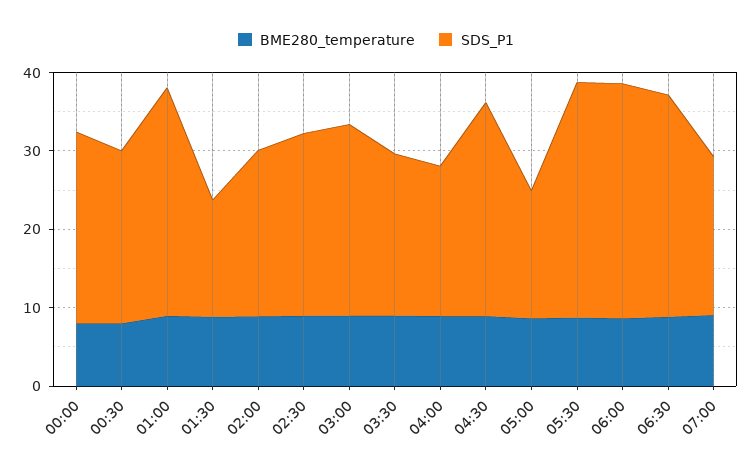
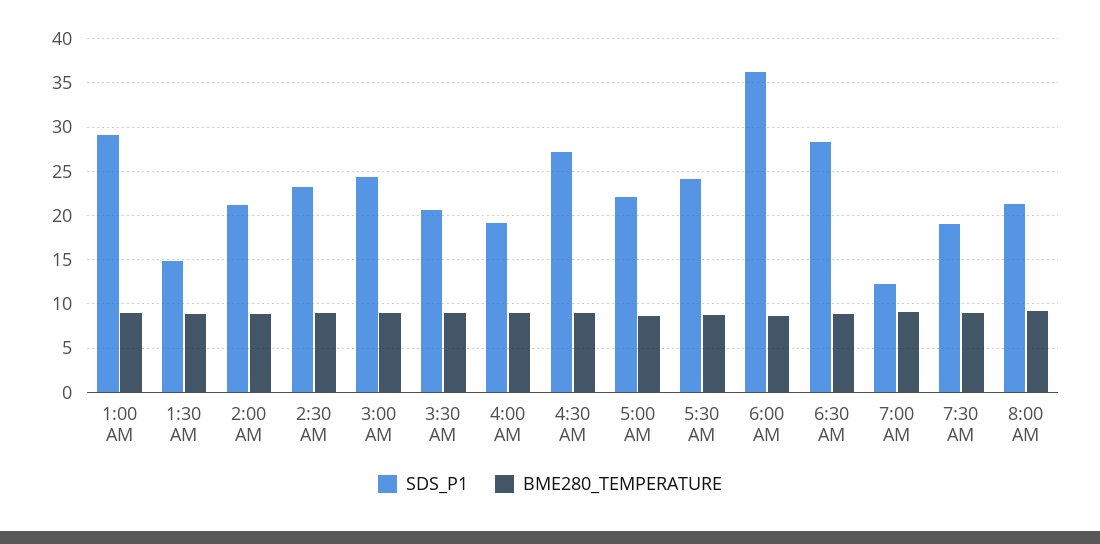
BME280_temperature, 00:00: 8 -> none
SDS_P1, 00:00: 24 -> none
BME280_temperature, 00:30: 8 -> none
SDS_P1, 00:30: 22 -> none
SDS_P1, 05:00: 16 -> 22
SDS_P1, 05:30: 30 -> 24
SDS_P1, 06:00: 30 -> 36
SDS_P1, 07:00: 20 -> 12
SDS_P1, 7:30 AM: none -> 19
BME280_temperature, 7:30 AM: none -> 9
SDS_P1, 8:00 AM: none -> 21
BME280_temperature, 8:00 AM: none -> 9

